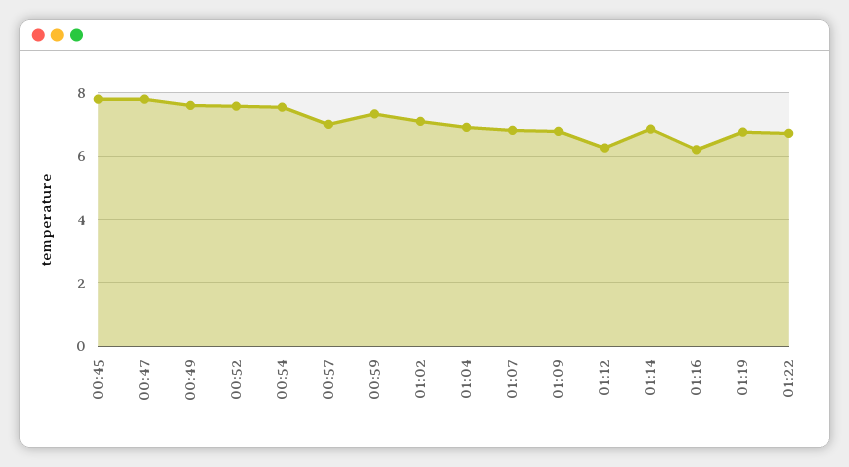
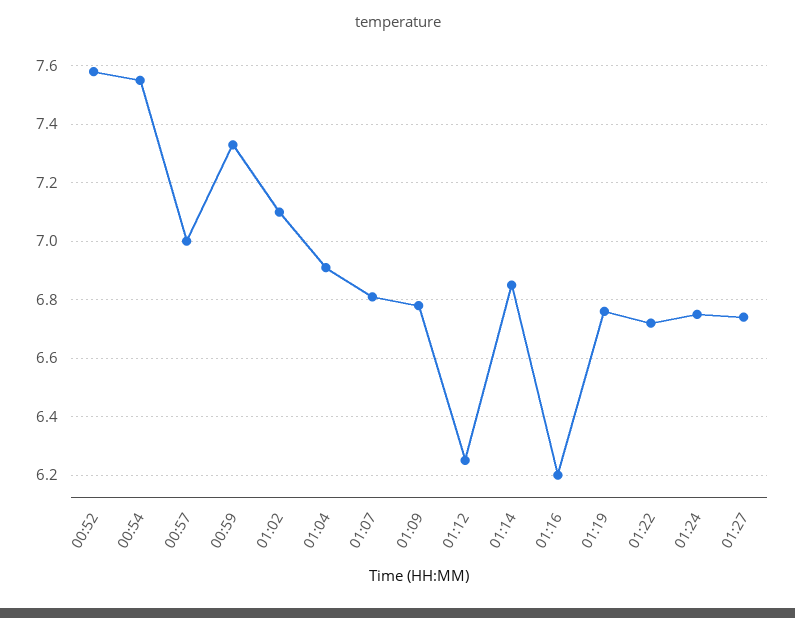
00:45: 7.8 -> none
00:47: 7.8 -> none
00:49: 7.6 -> none
01:24: none -> 6.75
01:27: none -> 6.75

